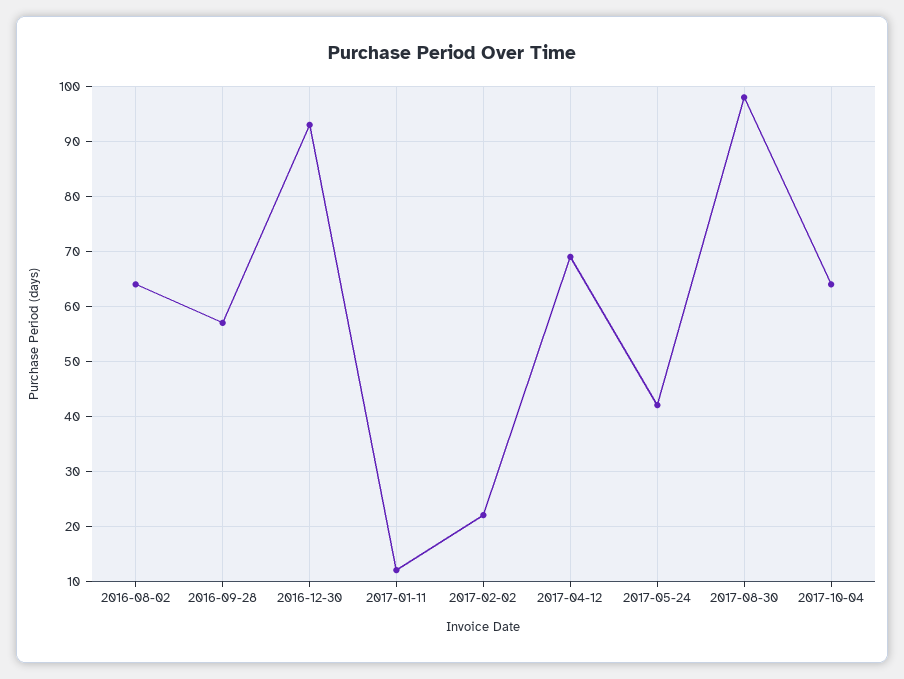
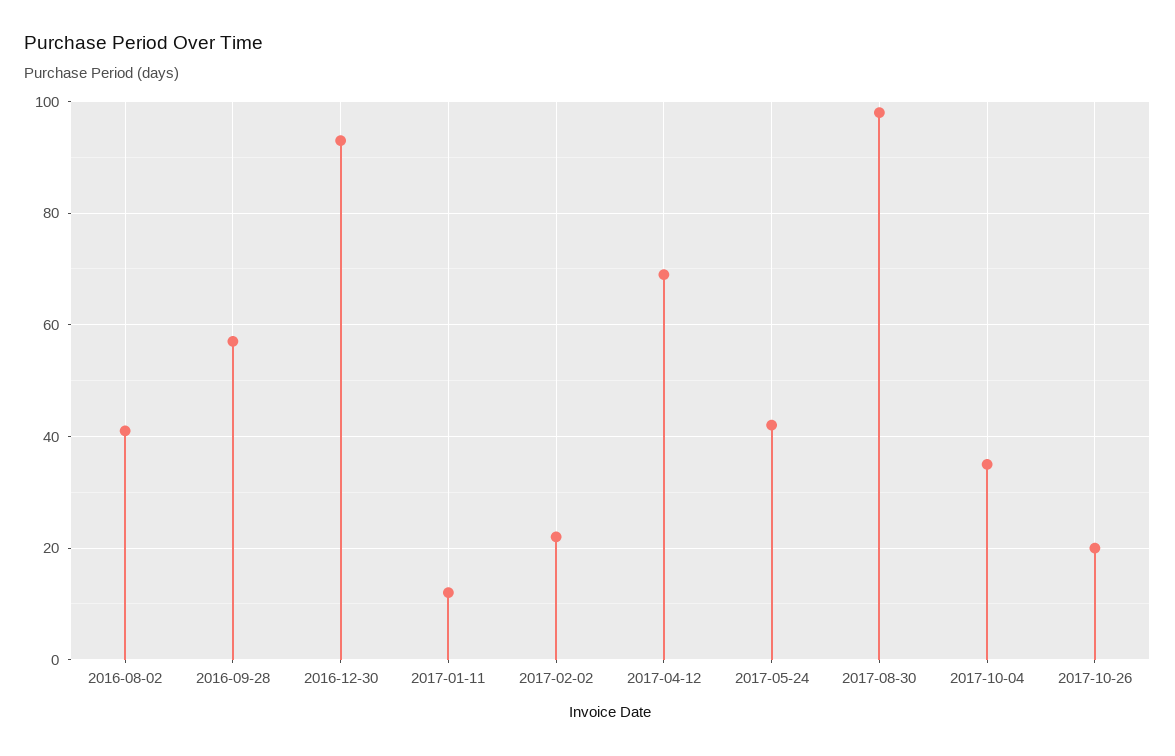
2016-08-02: 65 -> 40
2017-10-04: 65 -> 35
2017-10-26: none -> 20

